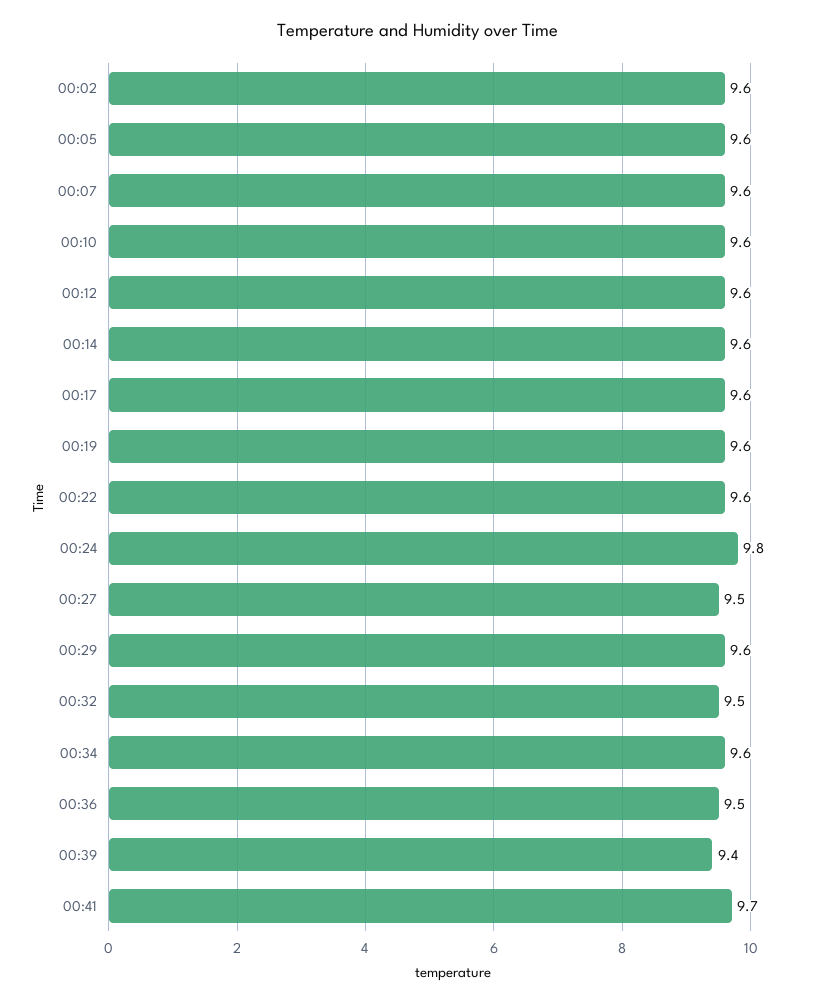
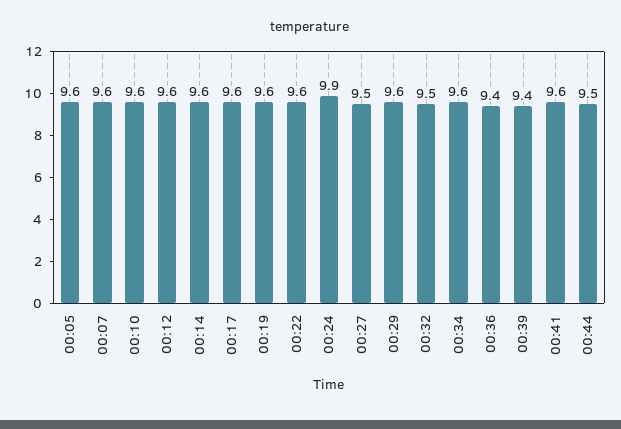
00:02: 9.6 -> none
00:24: 9.8 -> 9.9
00:36: 9.5 -> 9.4
00:41: 9.7 -> 9.6
00:44: none -> 9.5

